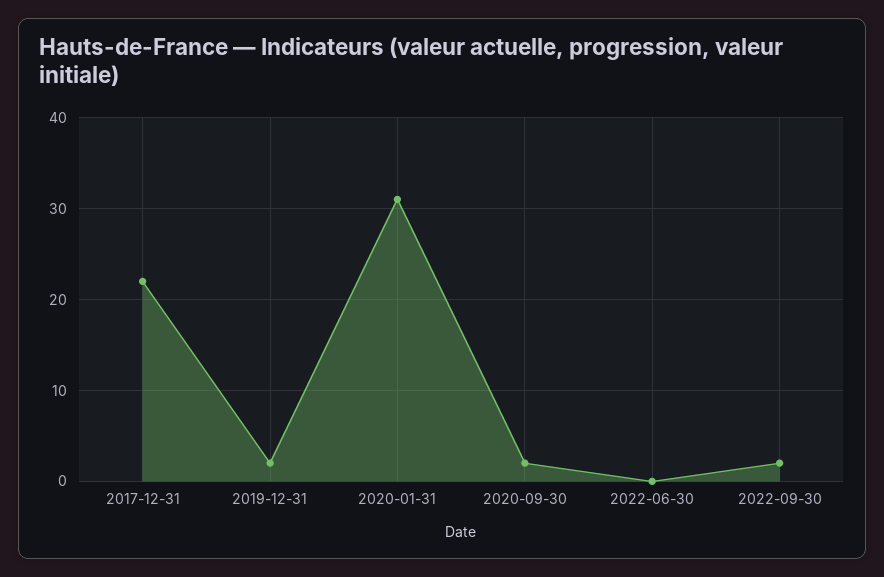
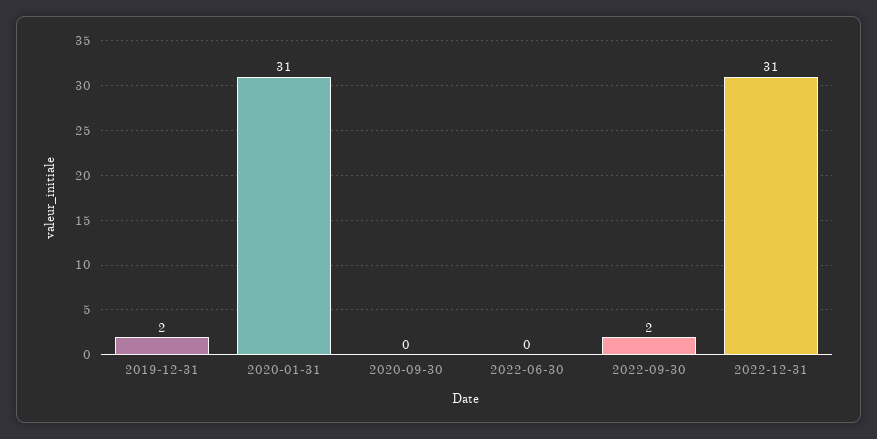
2017-12-31: 22 -> none
2020-09-30: 2 -> 0
2022-12-31: none -> 31

